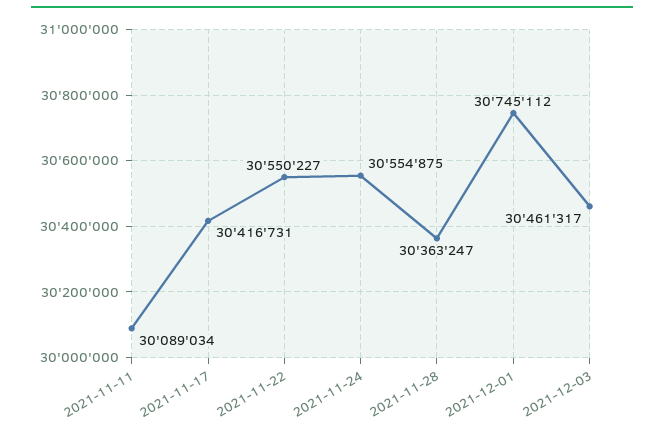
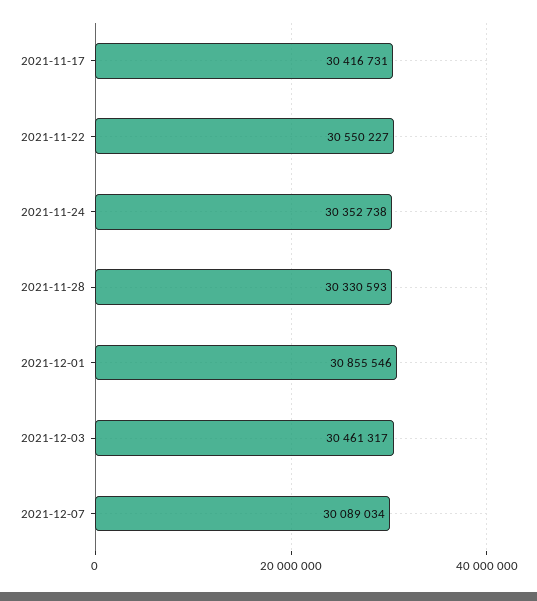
2021-11-11: 30089034 -> none
2021-11-24: 30554875 -> 30352738
2021-11-28: 30363247 -> 30330593
2021-12-01: 30745112 -> 30855546
2021-12-07: none -> 30089034

